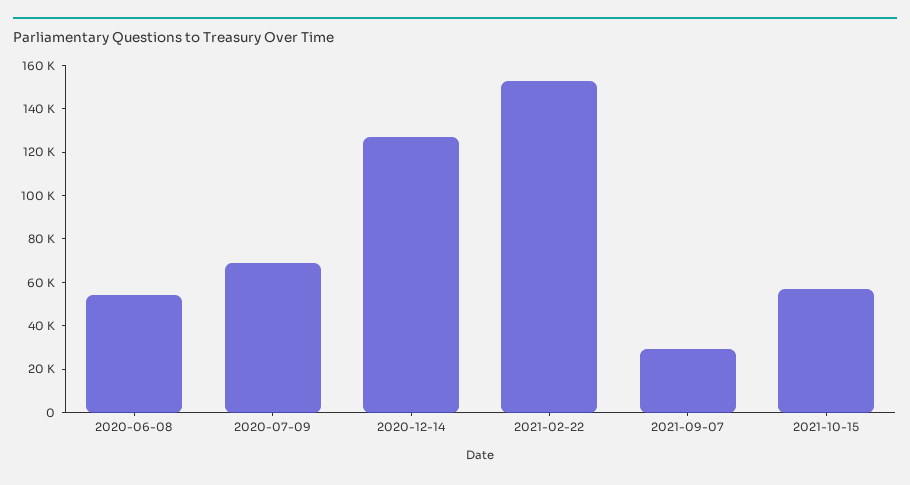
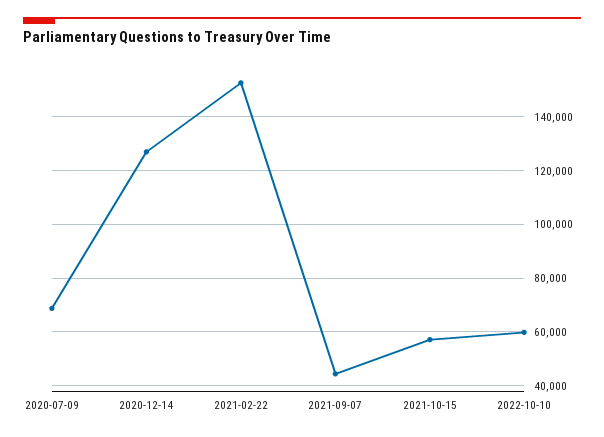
2020-06-08: 55000 -> none
2021-09-07: 30000 -> 45000
2022-10-10: none -> 60000

